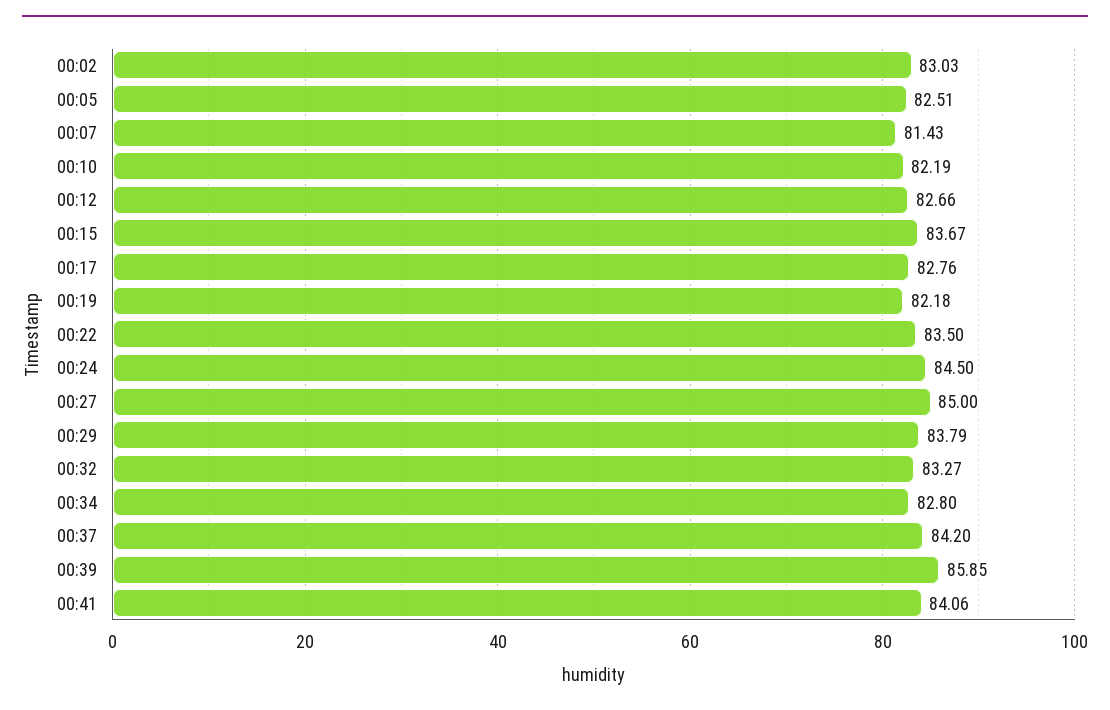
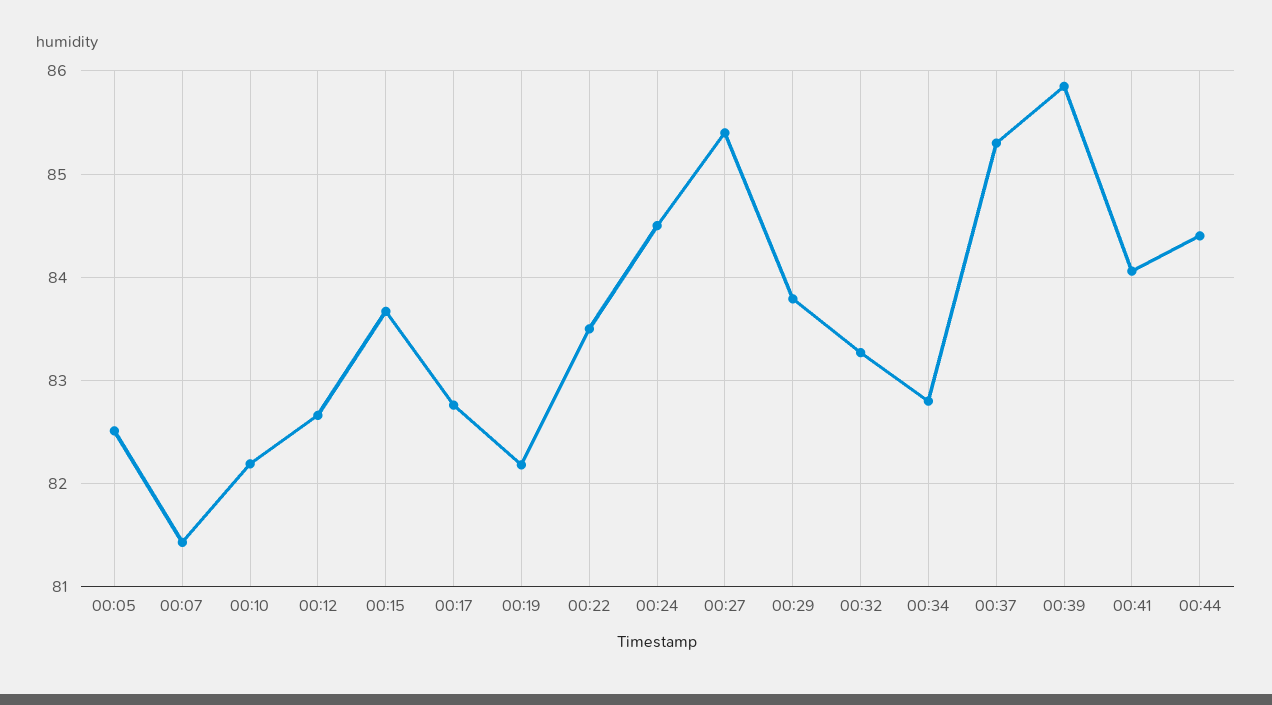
00:02: 83.03 -> none
00:27: 85 -> 85.4
00:37: 84.2 -> 85.3
00:44: none -> 84.4

